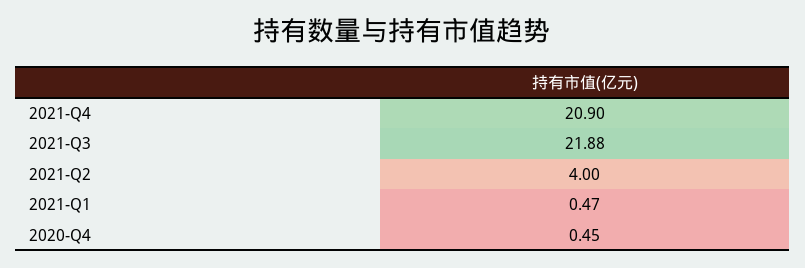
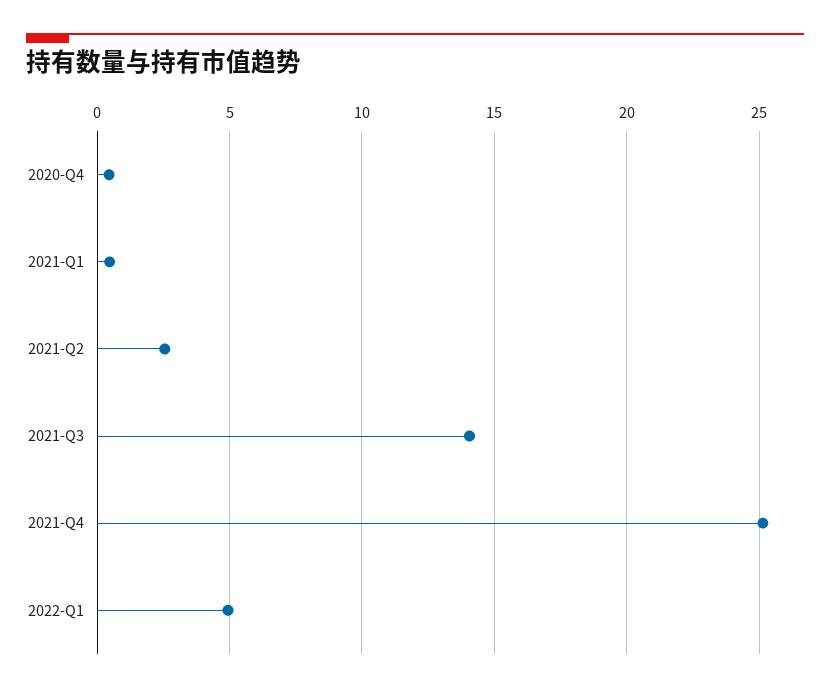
2021-Q4: 20.9 -> 25
2021-Q3: 21.88 -> 14
2021-Q2: 4 -> 2.5
2022-Q1: none -> 5

